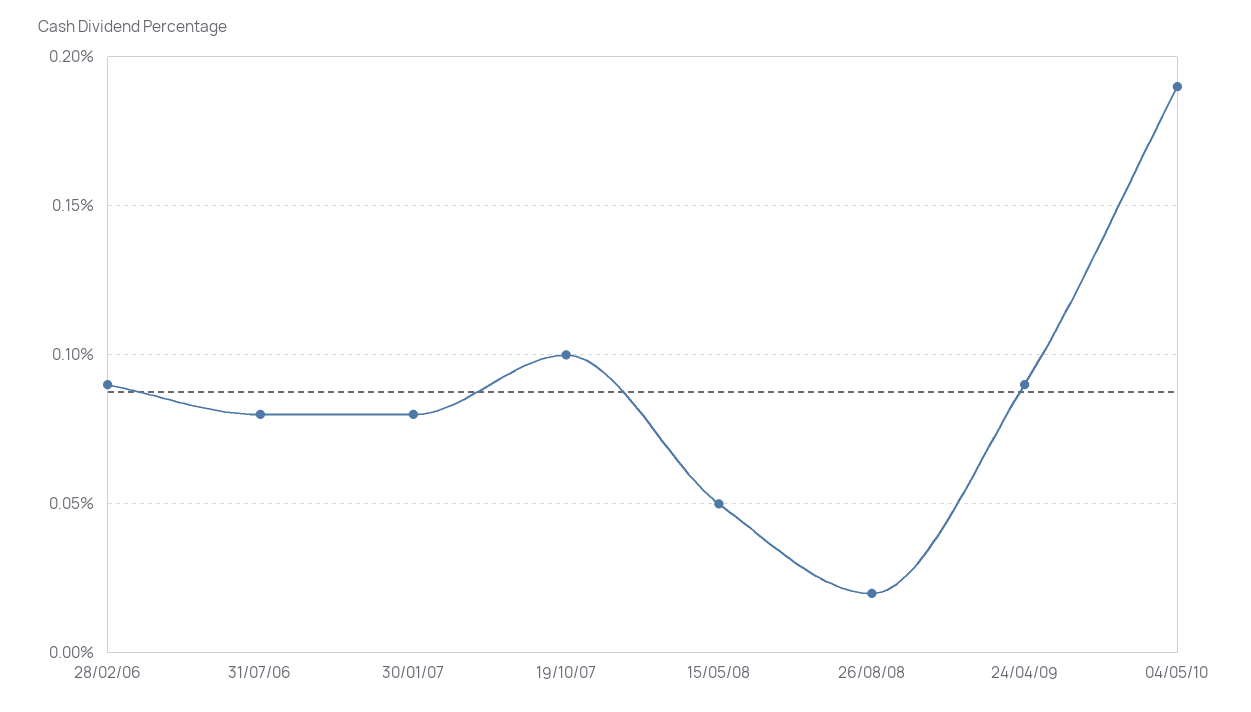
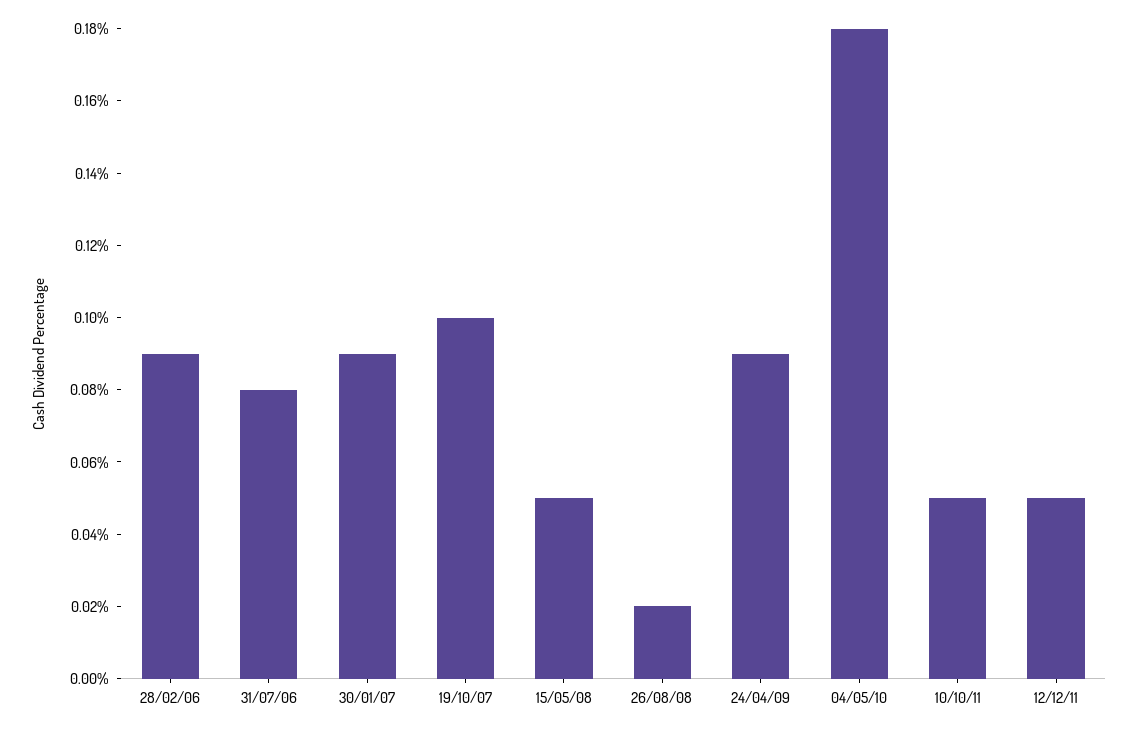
30/01/07: 0.08 -> 0.09
04/05/10: 0.19 -> 0.18
10/10/11: none -> 0.05
12/12/11: none -> 0.05

